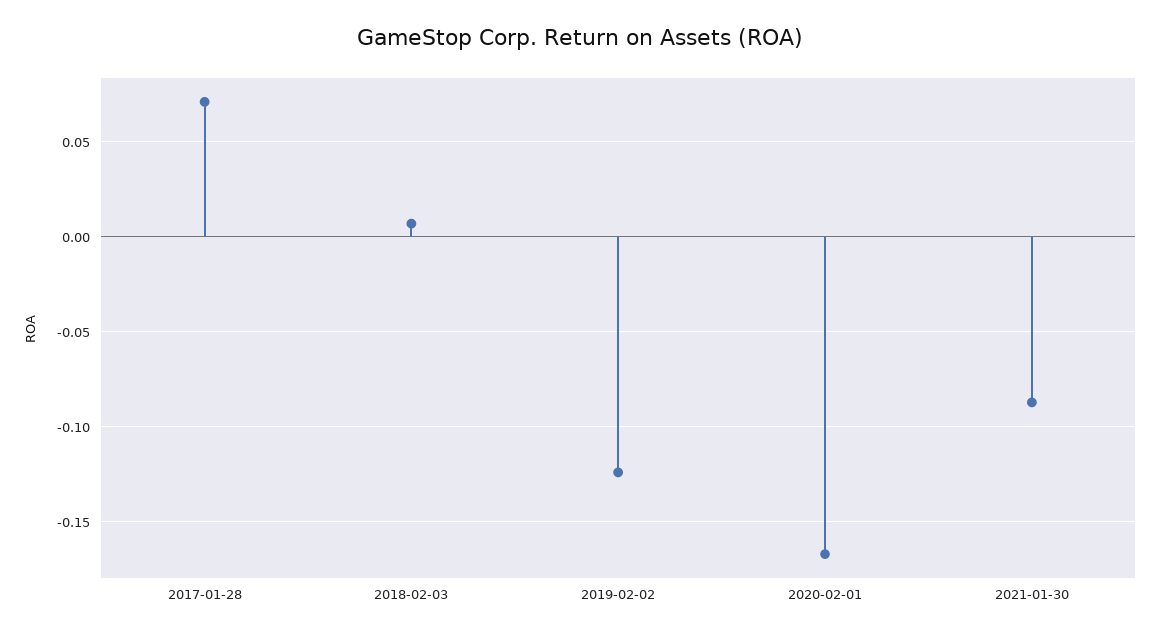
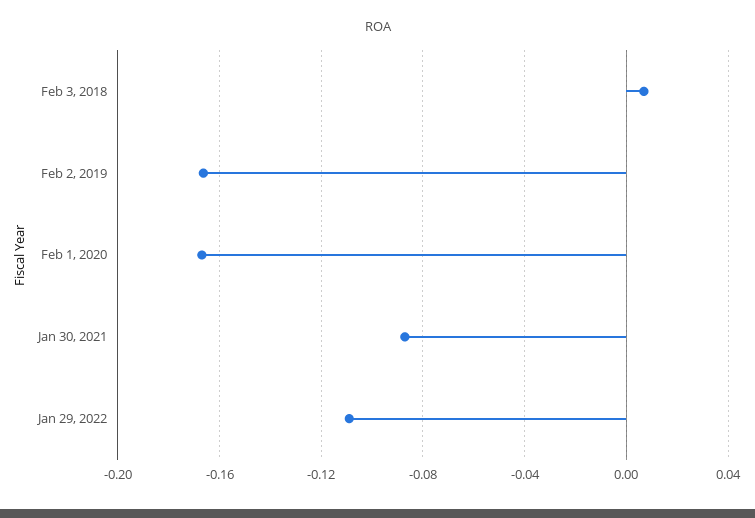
2017-01-28: 0.07 -> none
2019-02-02: -0.125 -> -0.165
Jan 29, 2022: none -> -0.11

